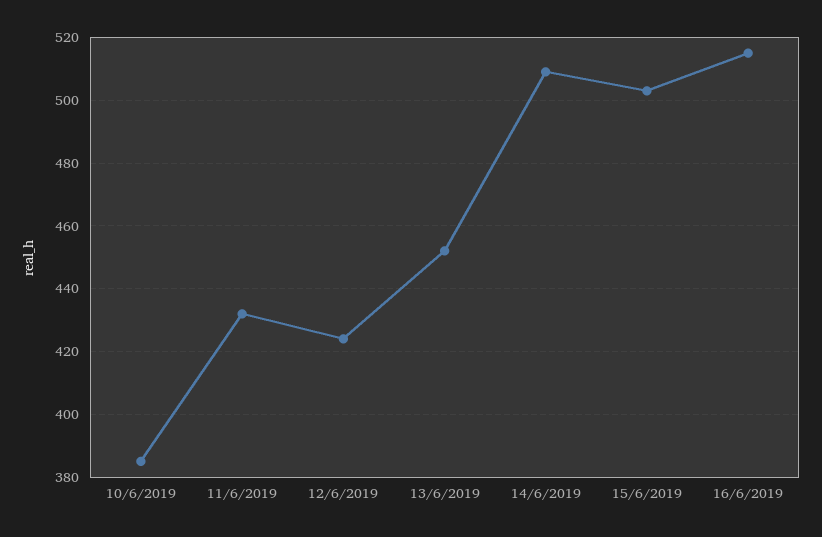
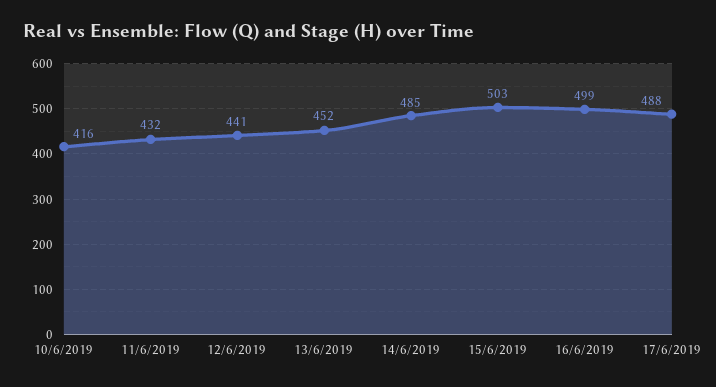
10/6/2019: 385 -> 416
12/6/2019: 425 -> 441
14/6/2019: 510 -> 485
16/6/2019: 515 -> 499
17/6/2019: none -> 488

